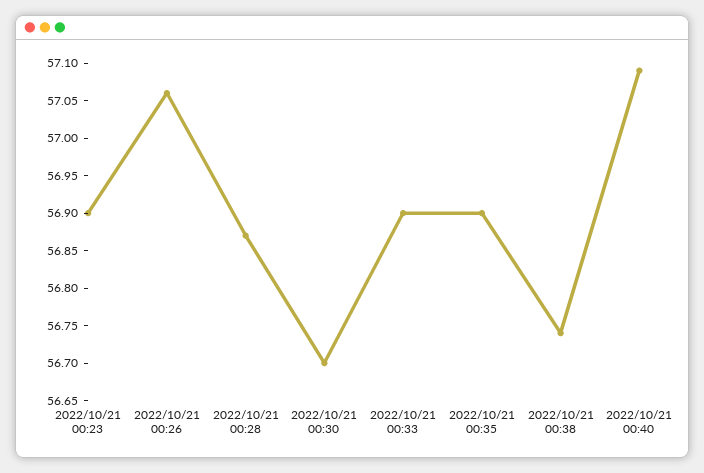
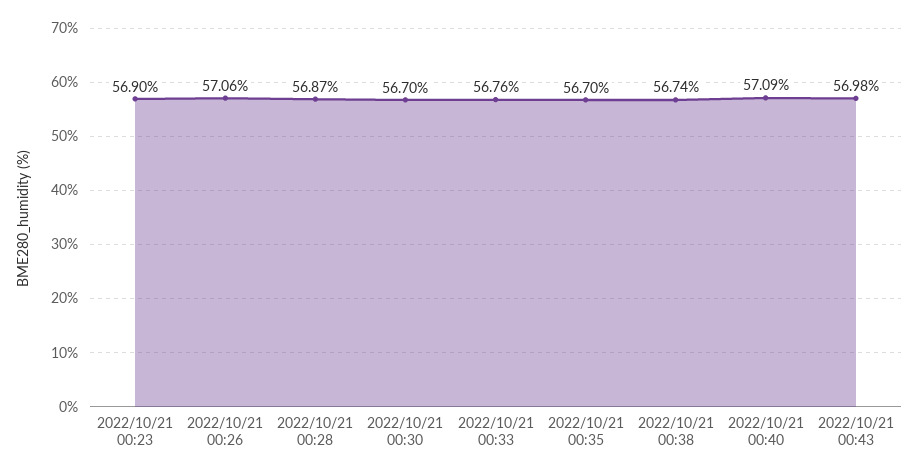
2022/10/21 00:33: 56.9 -> 56.76
2022/10/21 00:35: 56.9 -> 56.7
2022/10/21 00:43: none -> 56.98

